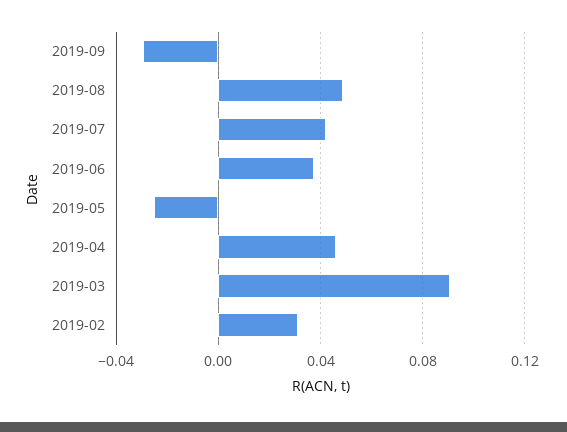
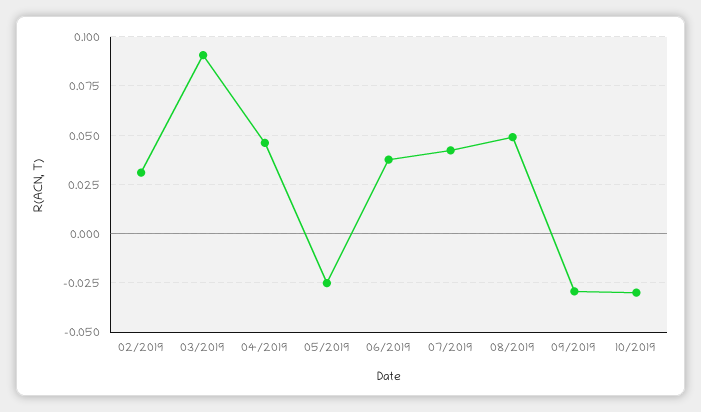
10/2019: none -> -0.03

